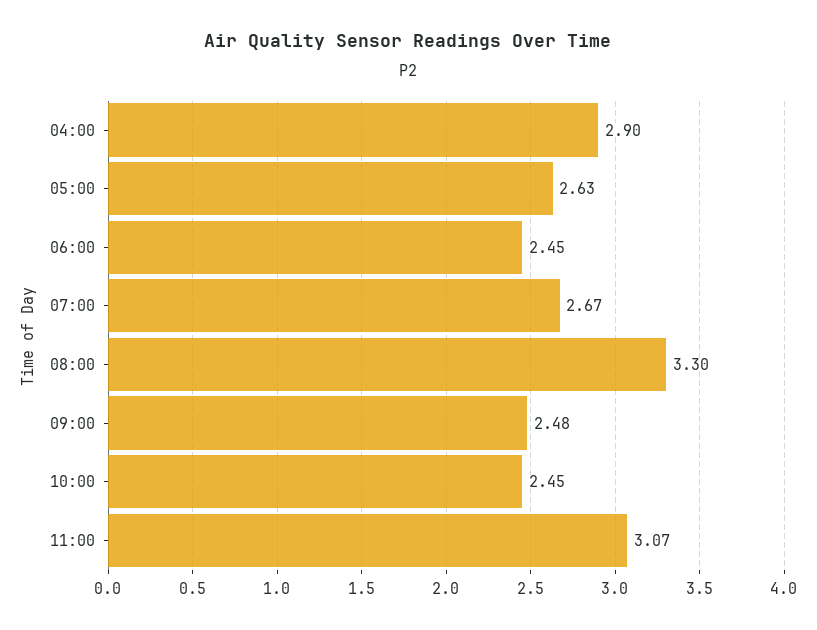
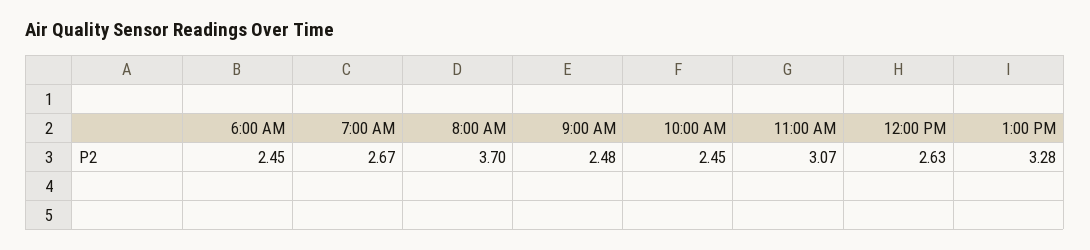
04:00: 2.9 -> none
05:00: 2.63 -> none
08:00: 3.3 -> 3.7
12:00 PM: none -> 2.63
1:00 PM: none -> 3.28

